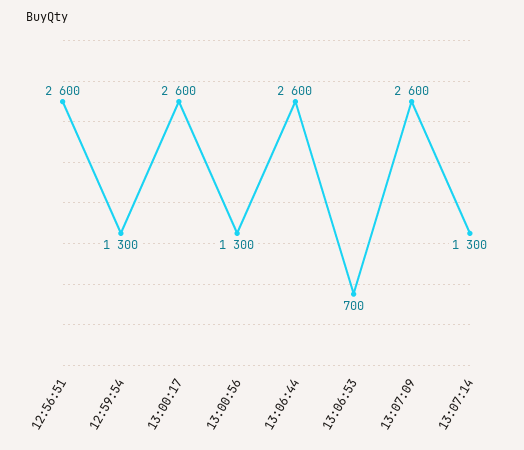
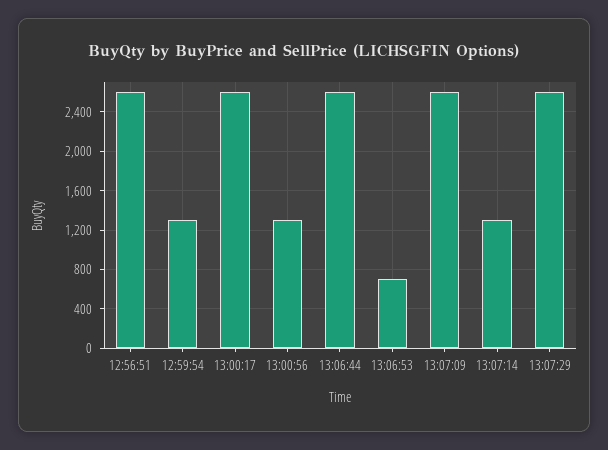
13:07:29: none -> 2600

